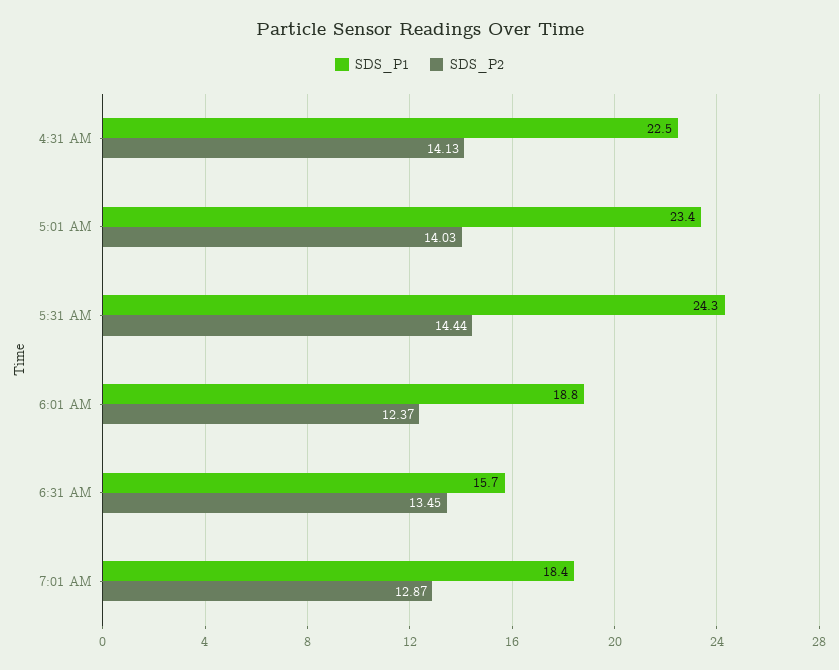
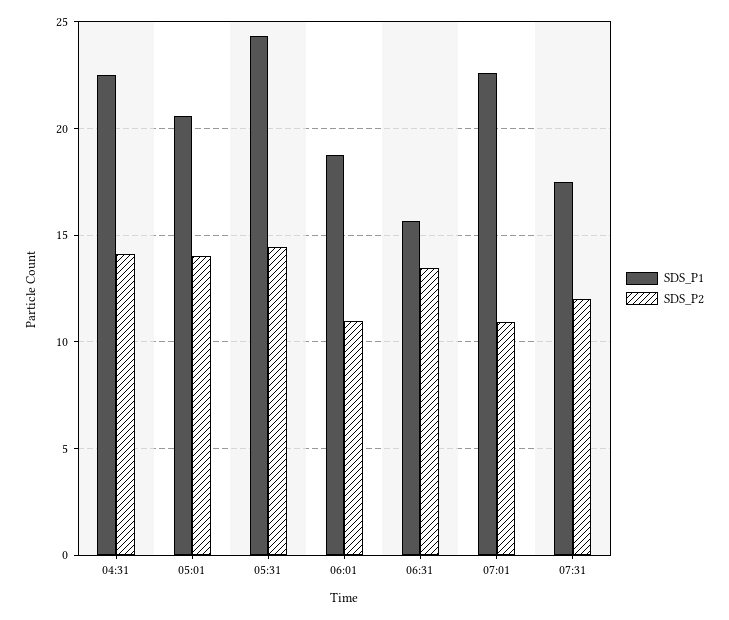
SDS_P1, 5:01 AM: 23.4 -> 20.5
SDS_P2, 6:01 AM: 12.37 -> 11
SDS_P1, 7:01 AM: 18.4 -> 22.5
SDS_P2, 7:01 AM: 12.87 -> 11
SDS_P1, 07:31: none -> 17.5
SDS_P2, 07:31: none -> 12

